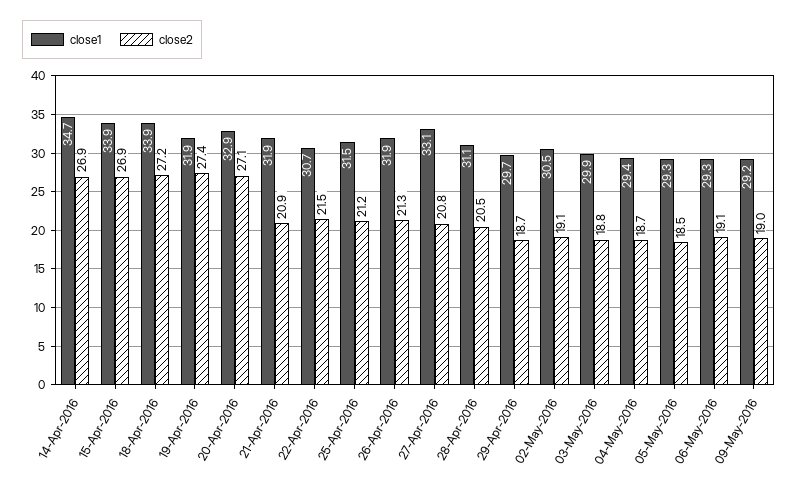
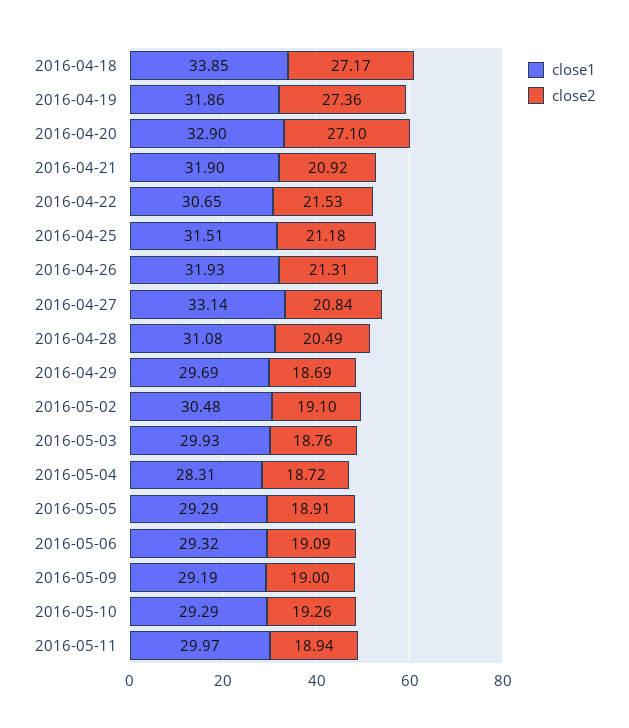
close1, 14-Apr-2016: 34.7 -> none
close2, 14-Apr-2016: 26.9 -> none
close1, 15-Apr-2016: 33.9 -> none
close2, 15-Apr-2016: 26.9 -> none
close1, 04-May-2016: 29.4 -> 28.31
close2, 05-May-2016: 18.5 -> 18.91
close1, 2016-05-10: none -> 29.29
close2, 2016-05-10: none -> 19.26
close1, 2016-05-11: none -> 29.97
close2, 2016-05-11: none -> 18.94

